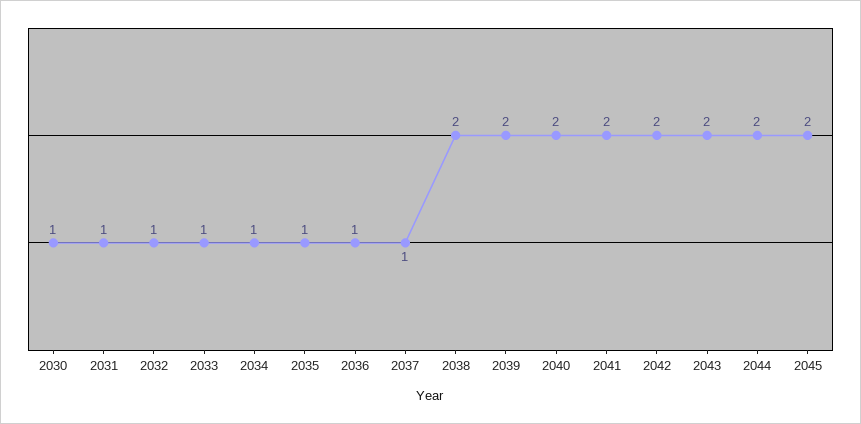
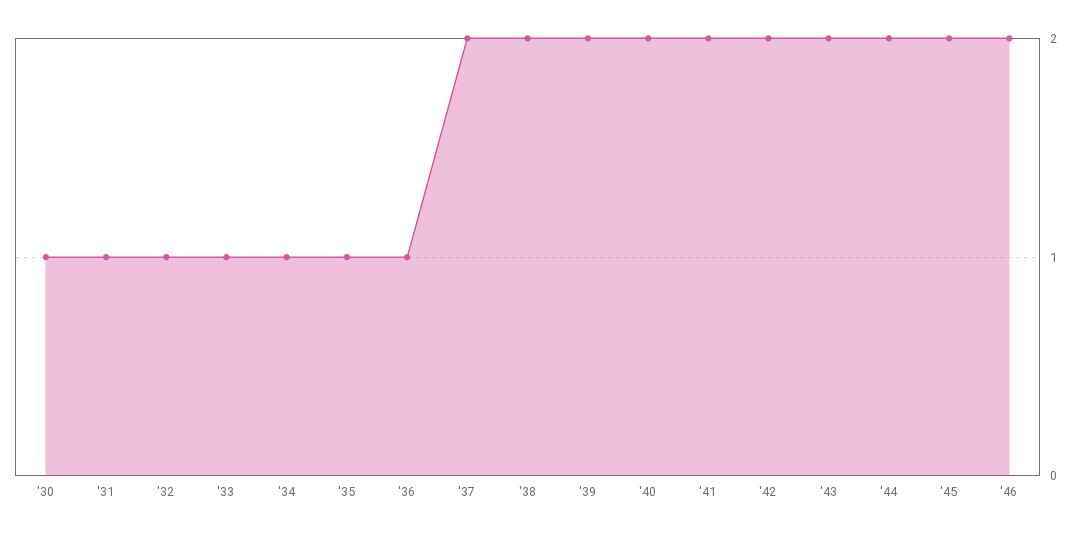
2037: 1 -> 2
'46: none -> 2

